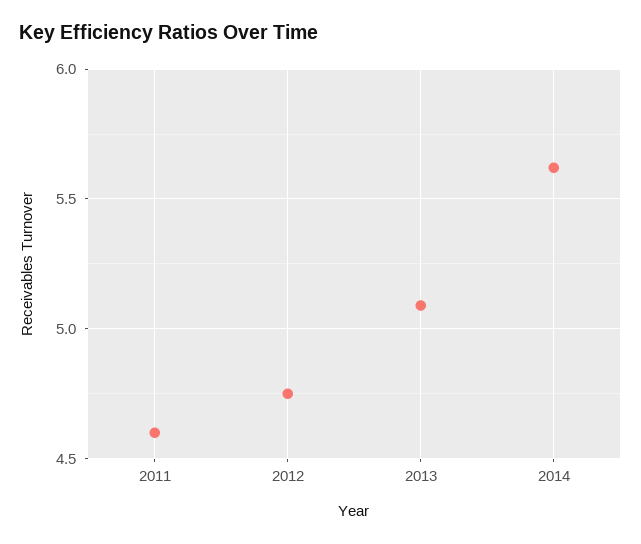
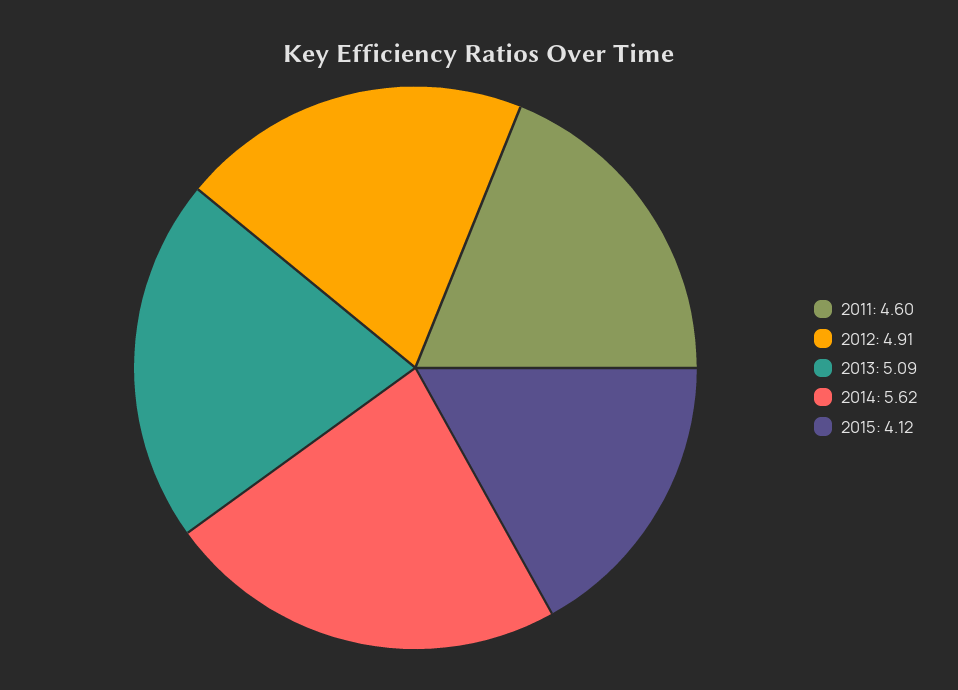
2012: 4.75 -> 4.91
2015: none -> 4.12

